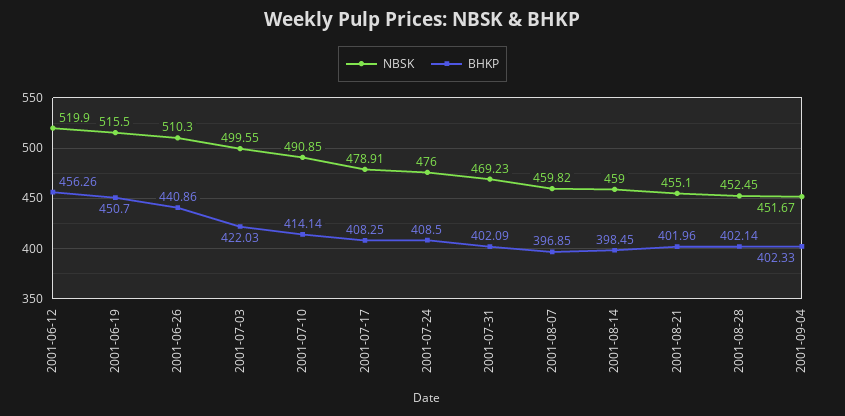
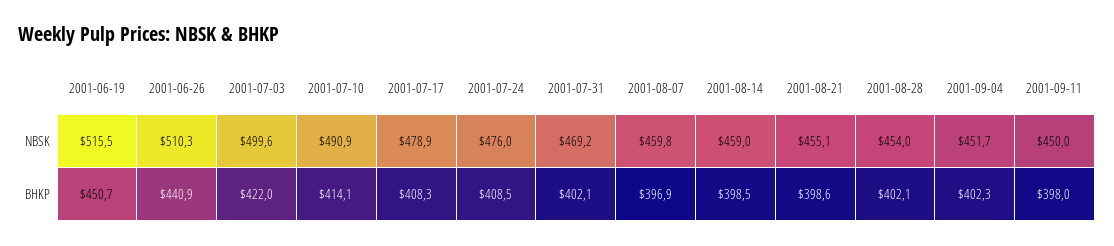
NBSK, 2001-06-12: 519.9 -> none
BHKP, 2001-06-12: 456.26 -> none
BHKP, 2001-08-21: 401.96 -> 398.6
NBSK, 2001-08-28: 452.45 -> 454
NBSK, 2001-09-11: none -> 450
BHKP, 2001-09-11: none -> 398

